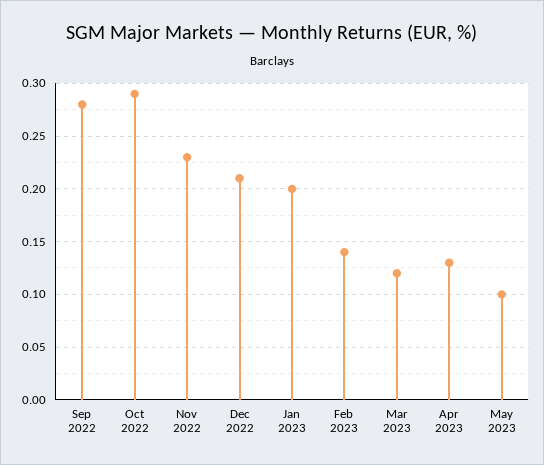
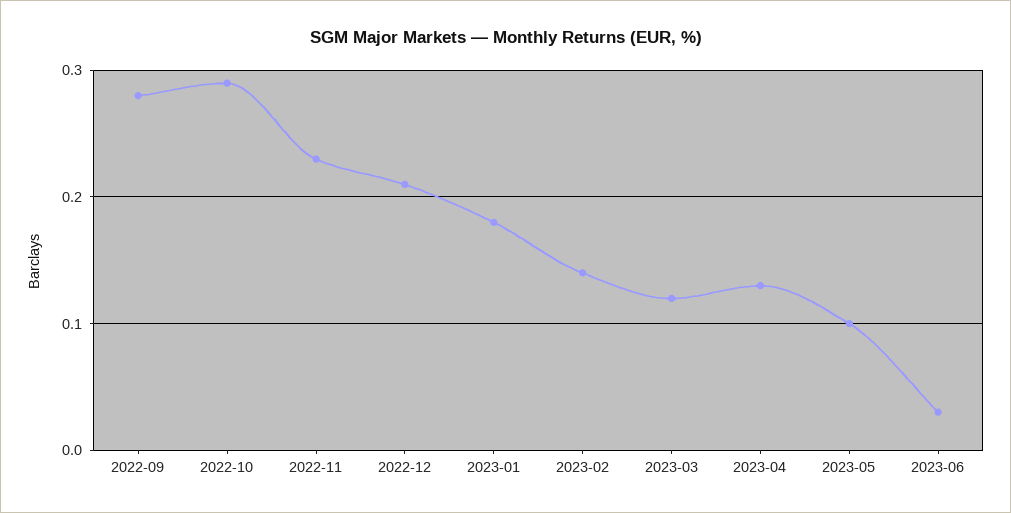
Jan 2023: 0.2 -> 0.18
2023-06: none -> 0.03

